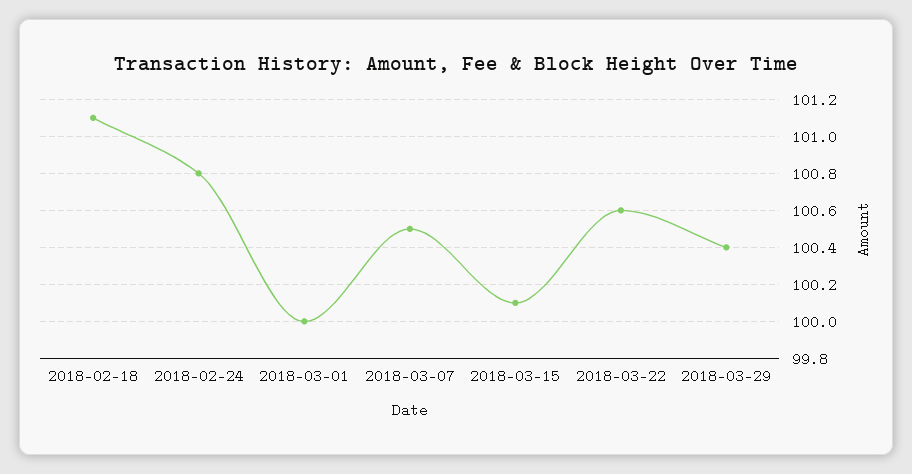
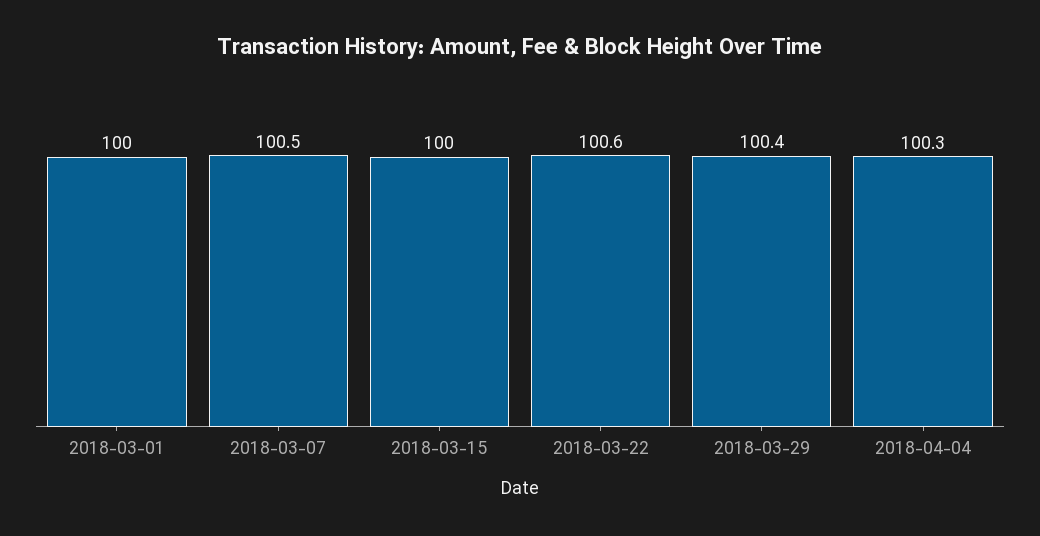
2018-02-18: 101.1 -> none
2018-02-24: 100.8 -> none
2018-03-15: 100.1 -> 100
2018-04-04: none -> 100.3

